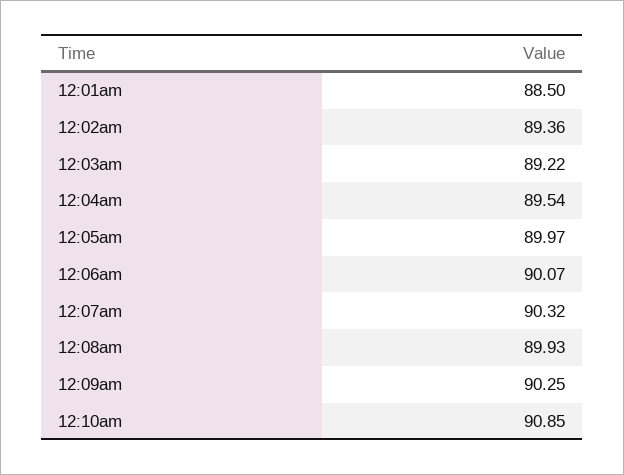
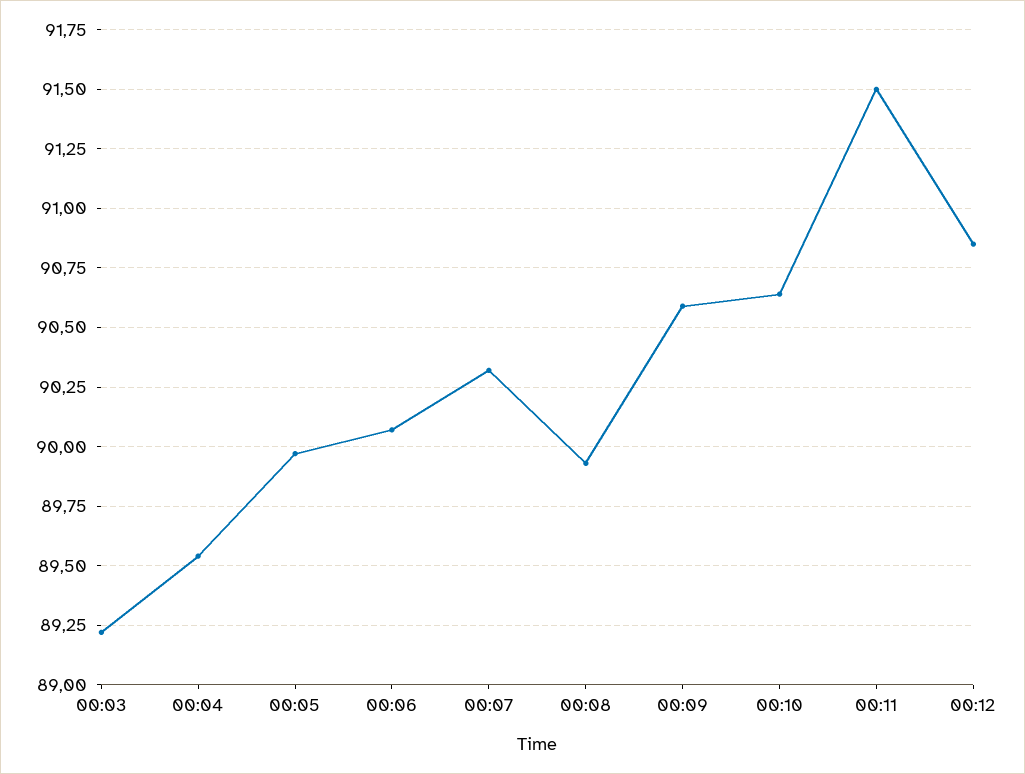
12:01am: 88.5 -> none
12:02am: 89.36 -> none
12:09am: 90.25 -> 90.6
12:10am: 90.85 -> 90.65
00:11: none -> 91.5
00:12: none -> 90.85

